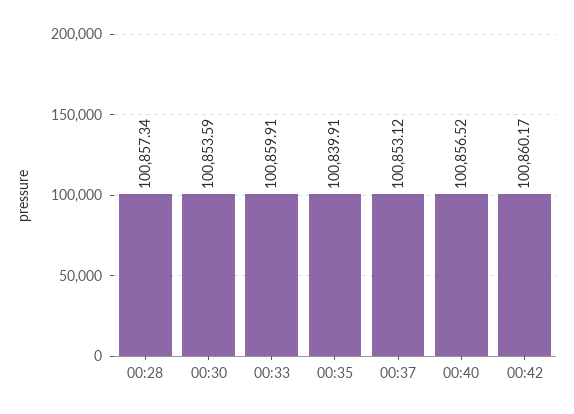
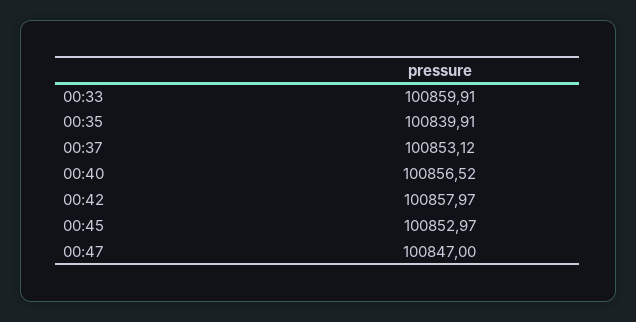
00:28: 100857.34 -> none
00:30: 100853.59 -> none
00:42: 100860.17 -> 100857.97
00:45: none -> 100852.97
00:47: none -> 100847

